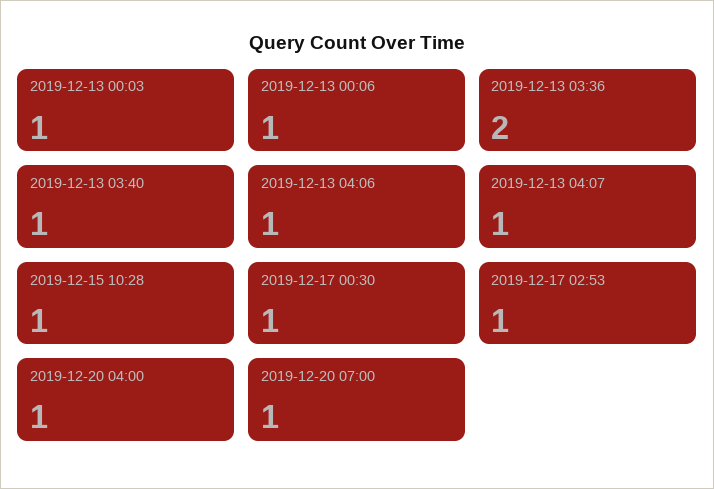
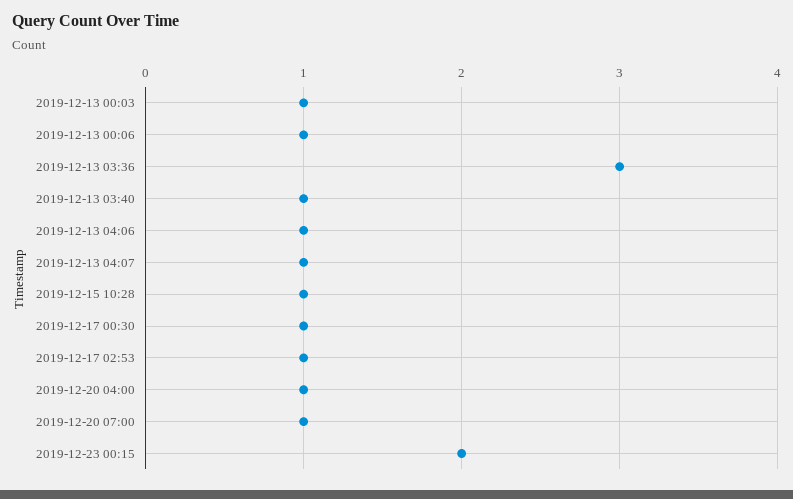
2019-12-13 03:36: 2 -> 3
2019-12-23 00:15: none -> 2

